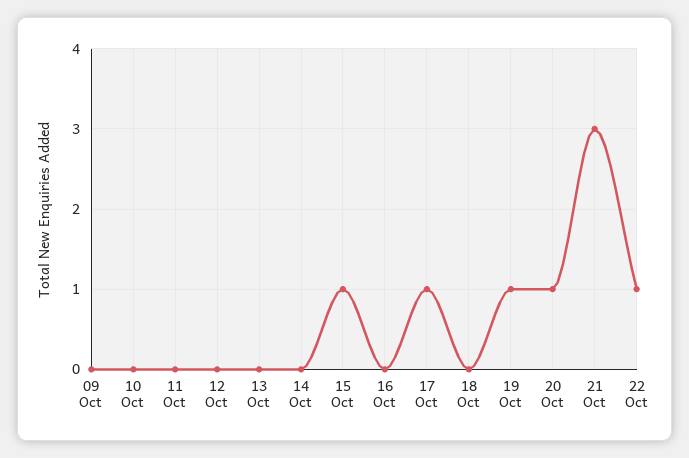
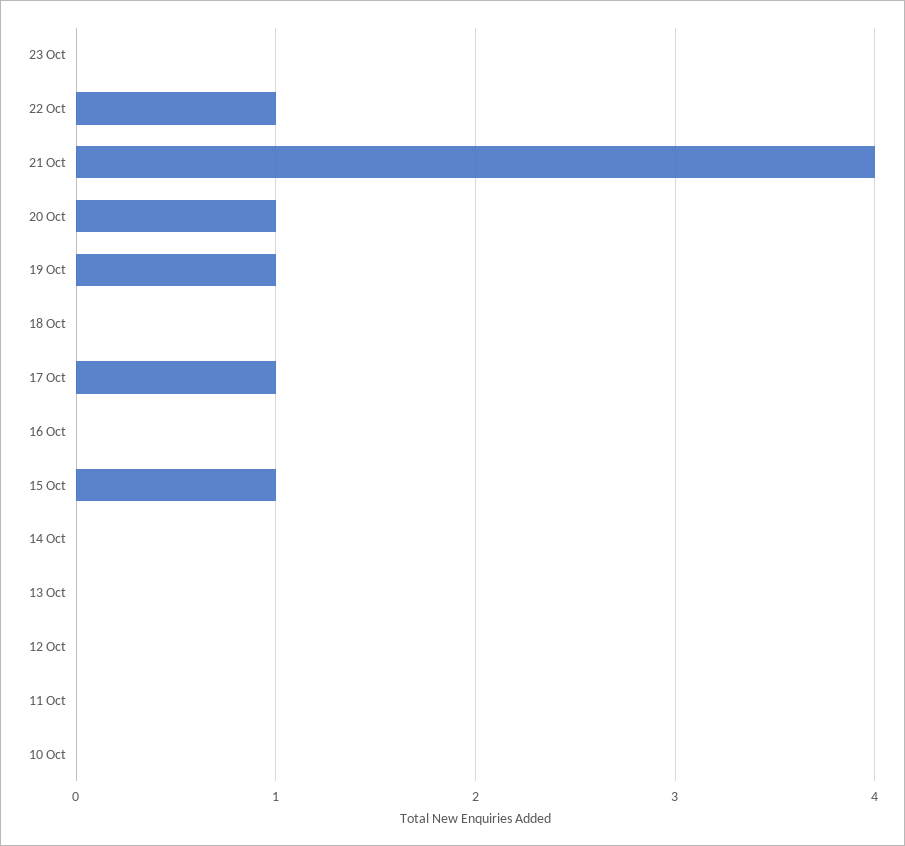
09 Oct: 0 -> none
21 Oct: 3 -> 4
23 Oct: none -> 0

